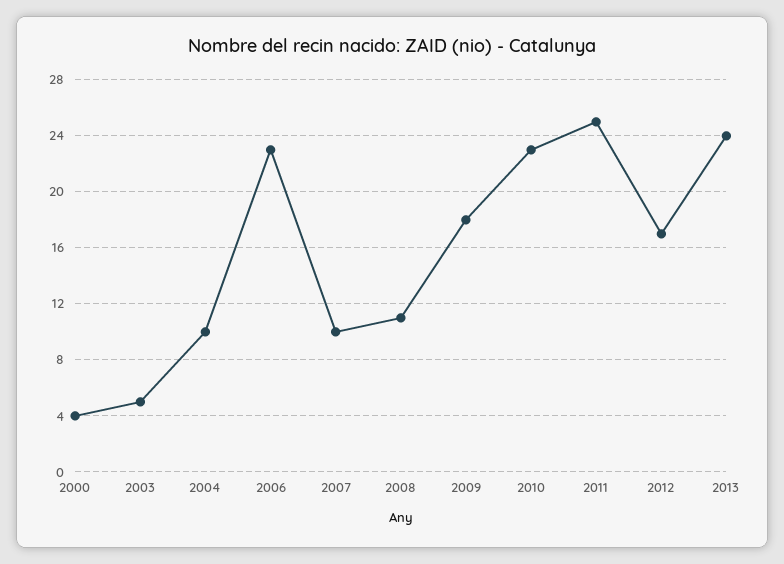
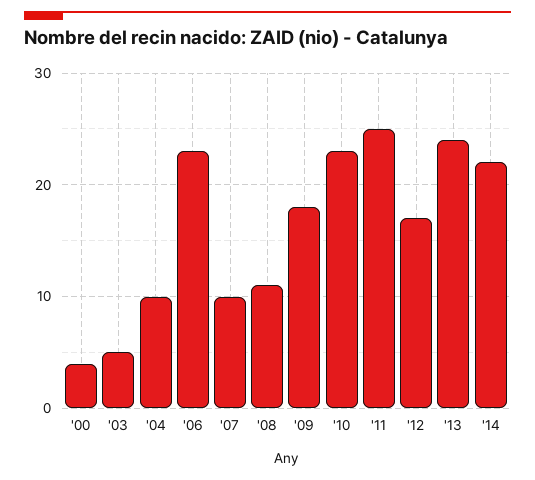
'14: none -> 22

